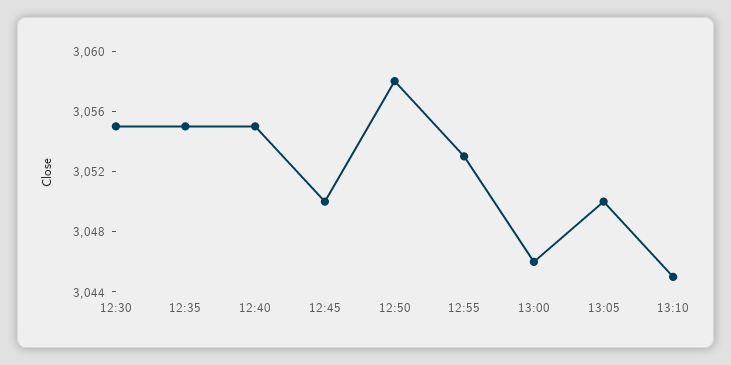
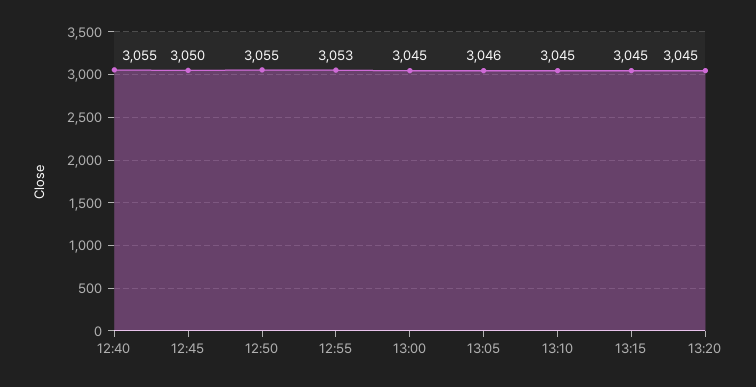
12:30: 3055 -> none
12:35: 3055 -> none
12:50: 3058 -> 3055
13:00: 3046 -> 3045
13:05: 3050 -> 3046
13:15: none -> 3045
13:20: none -> 3045

